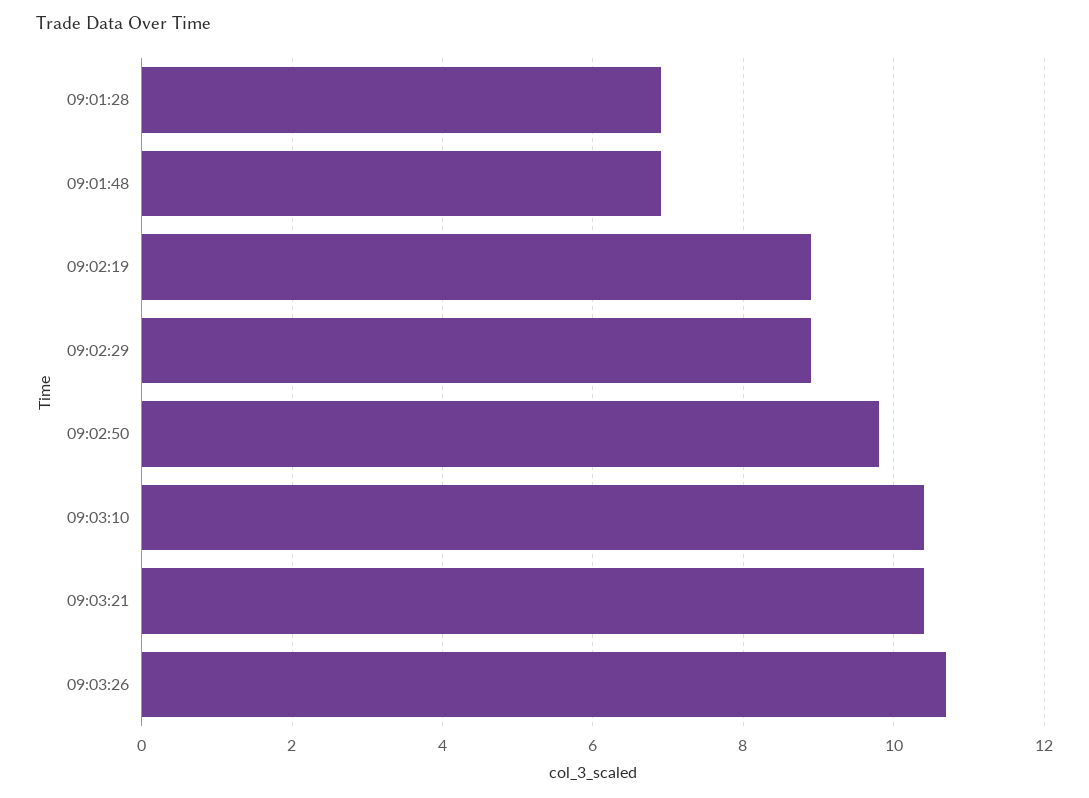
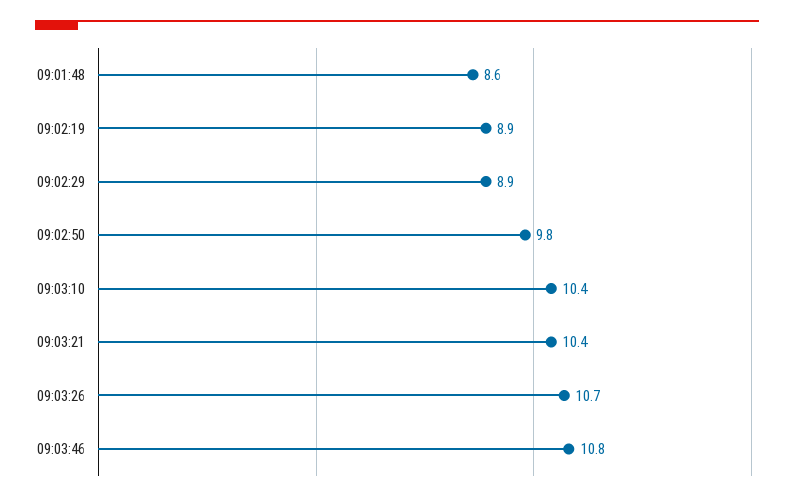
09:01:28: 7 -> none
09:01:48: 7 -> 8.6
09:03:46: none -> 10.8

